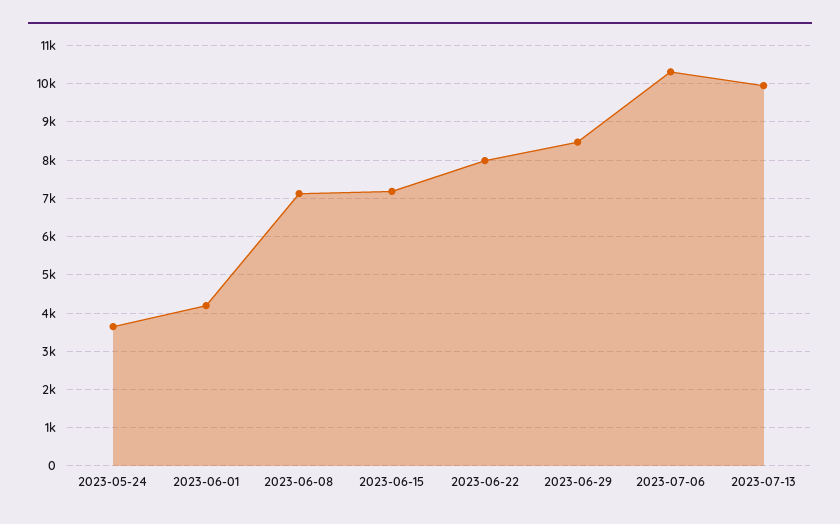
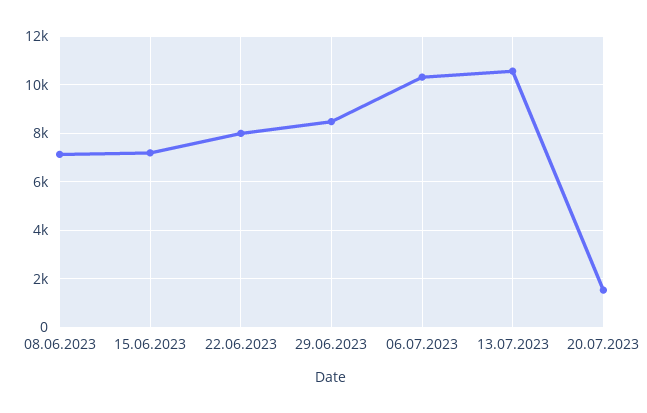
2023-05-24: 3600 -> none
2023-06-01: 4200 -> none
2023-07-13: 10000 -> 10500
20.07.2023: none -> 1500

